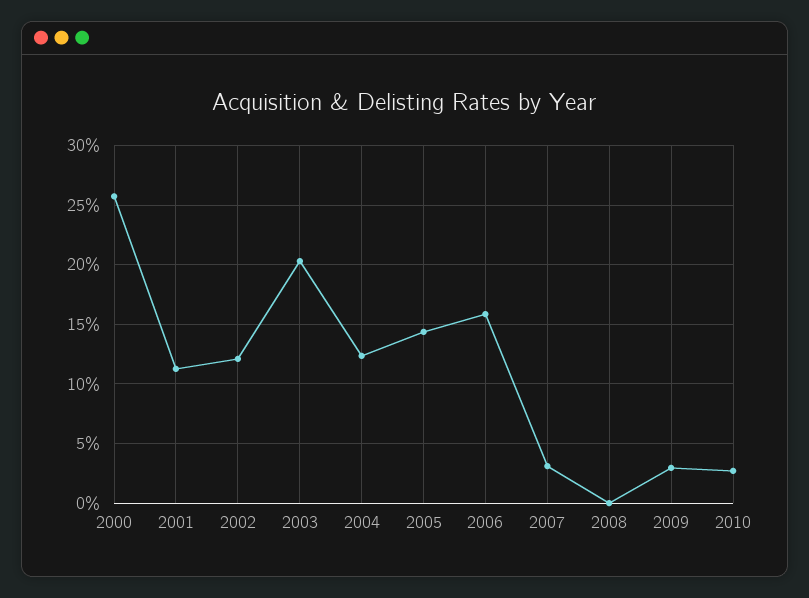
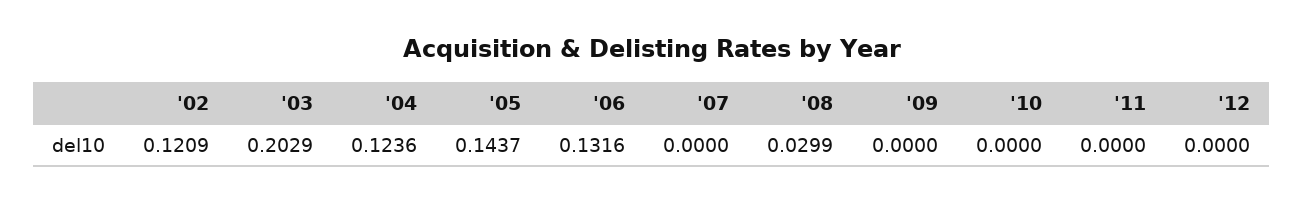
2000: 0.26 -> none
2001: 0.11 -> none
2006: 0.16 -> 0.1316
2007: 0.03 -> 0
2008: 0 -> 0.0299
2009: 0.03 -> 0
2010: 0.03 -> 0
'11: none -> 0
'12: none -> 0

